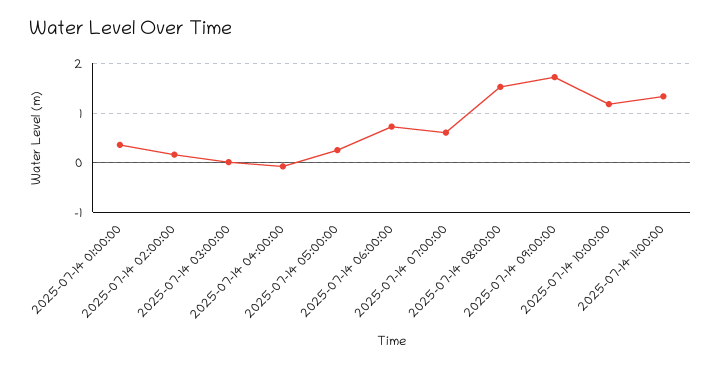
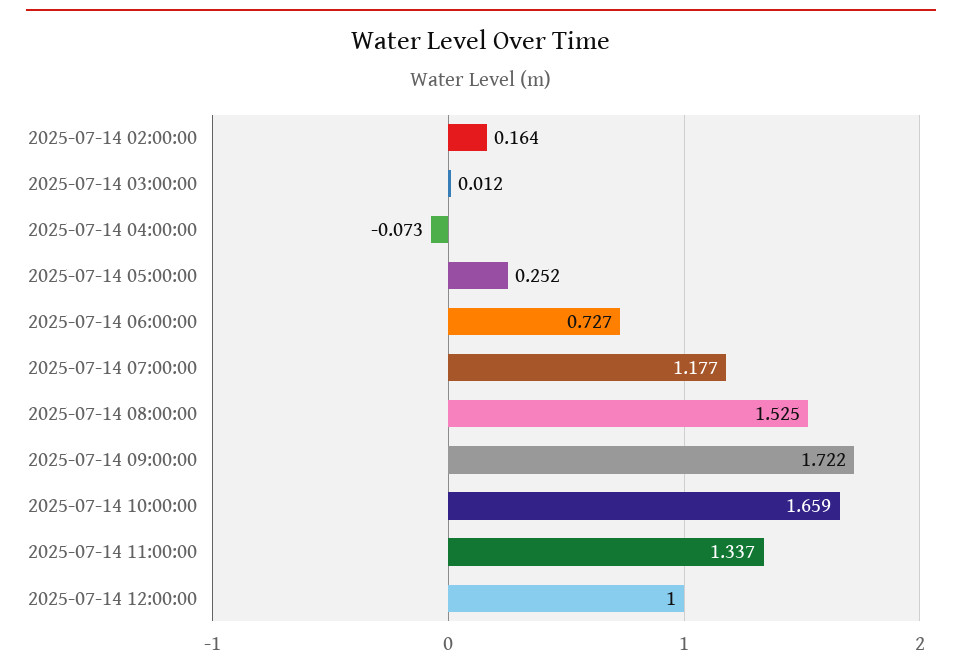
2025-07-14 01:00:00: 0.4 -> none
2025-07-14 07:00:00: 0.6 -> 1.177
2025-07-14 10:00:00: 1.2 -> 1.659
2025-07-14 12:00:00: none -> 1

